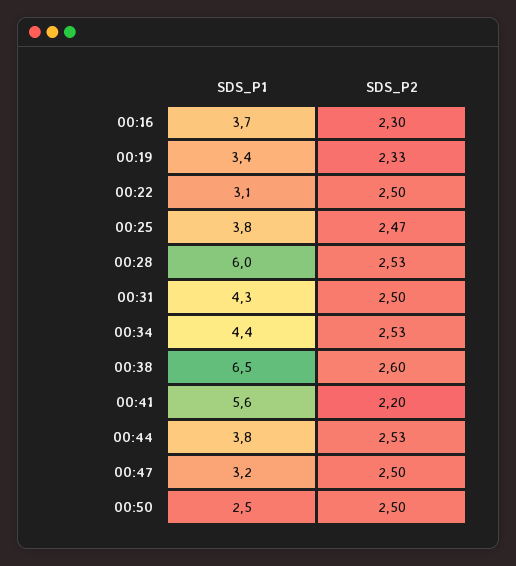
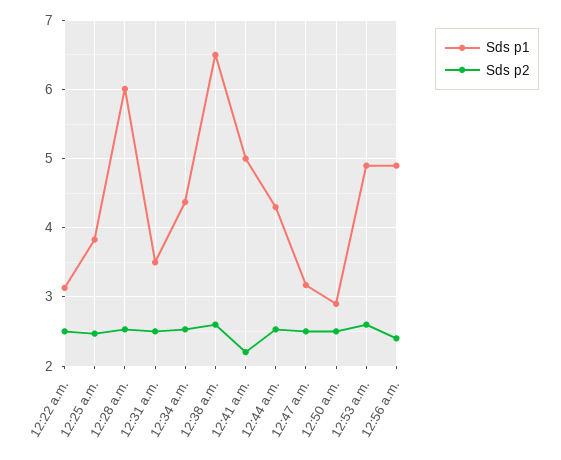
SDS_P1, 00:16: 3.7 -> none
SDS_P2, 00:16: 2.3 -> none
SDS_P1, 00:19: 3.4 -> none
SDS_P2, 00:19: 2.33 -> none
SDS_P1, 00:31: 4.3 -> 3.5
SDS_P1, 00:41: 5.6 -> 5
SDS_P1, 00:44: 3.8 -> 4.3
SDS_P1, 00:50: 2.5 -> 2.9
SDS_P1, 12:53 a.m.: none -> 4.9
SDS_P2, 12:53 a.m.: none -> 2.6
SDS_P1, 12:56 a.m.: none -> 4.9
SDS_P2, 12:56 a.m.: none -> 2.4

